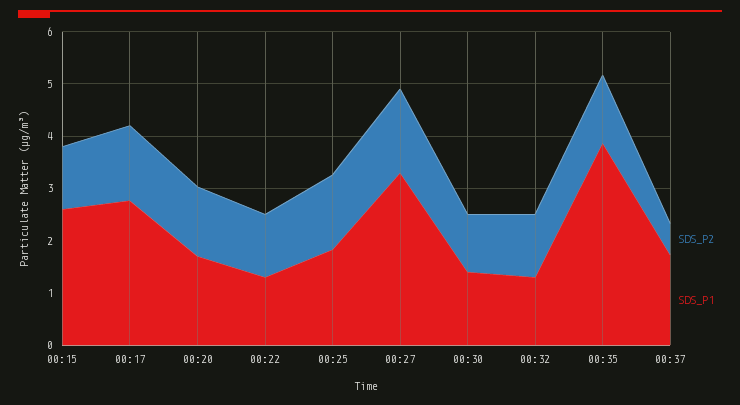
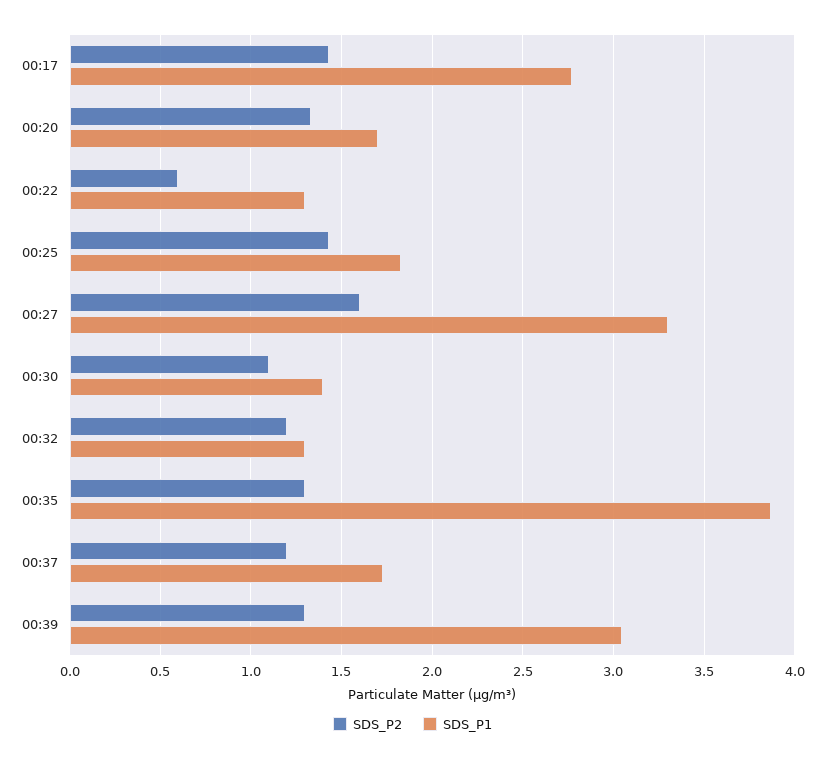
SDS_P2, 00:15: 1.2 -> none
SDS_P1, 00:15: 2.6 -> none
SDS_P2, 00:22: 1.2 -> 0.6
SDS_P2, 00:37: 0.6 -> 1.2
SDS_P2, 00:39: none -> 1.3
SDS_P1, 00:39: none -> 3.05

